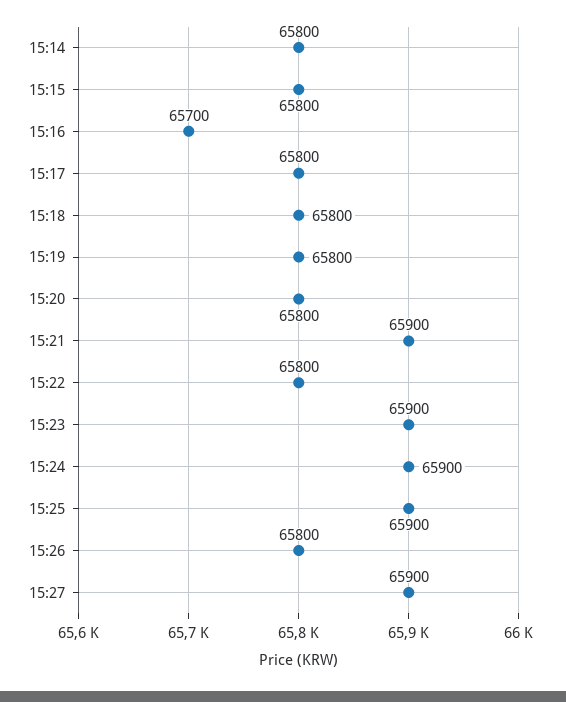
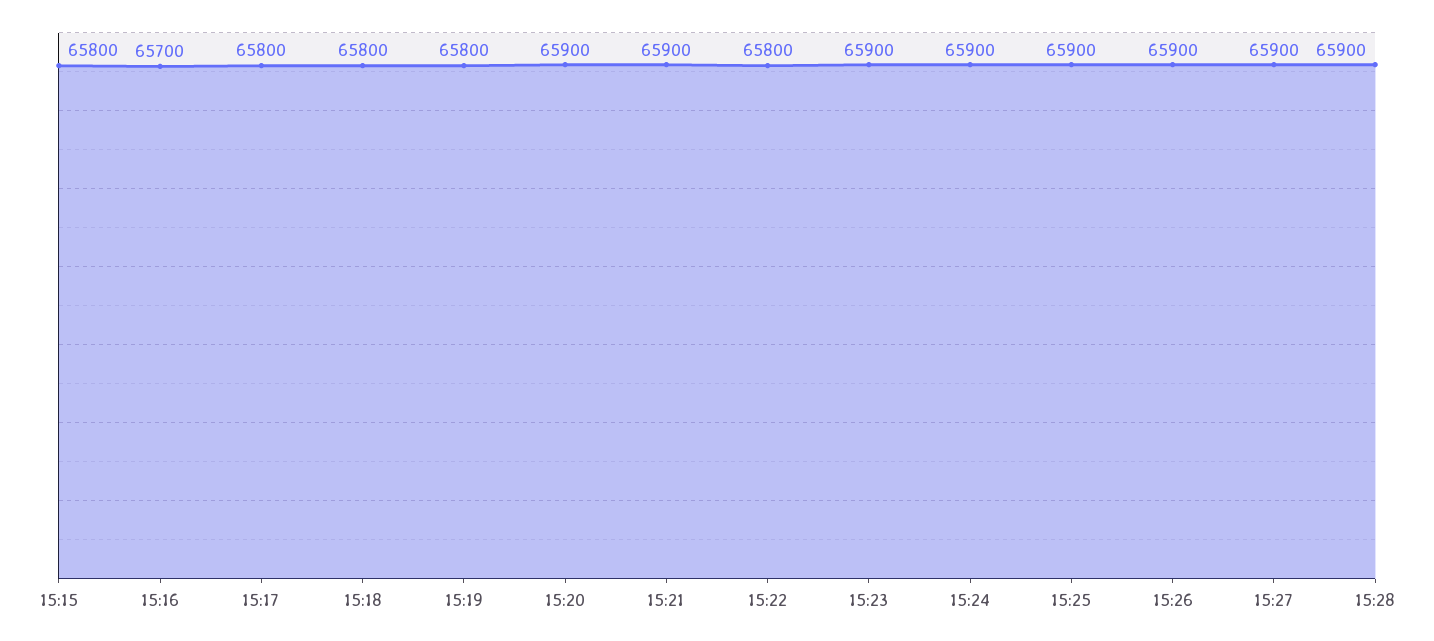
15:14: 65800 -> none
15:20: 65800 -> 65900
15:26: 65800 -> 65900
15:28: none -> 65900

